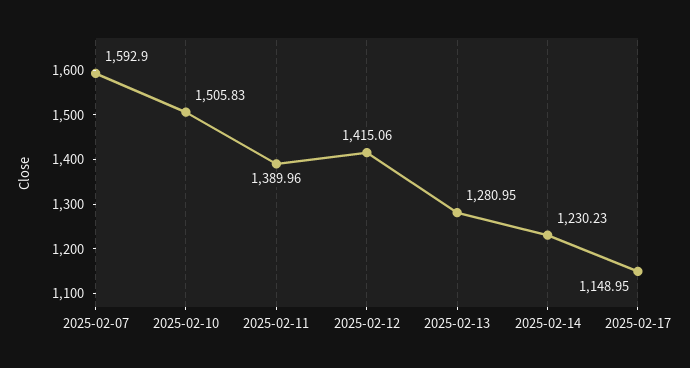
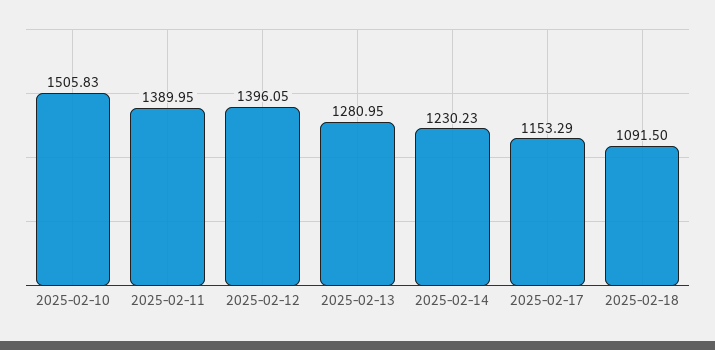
2025-02-07: 1592.9 -> none
2025-02-11: 1389.96 -> 1389.95
2025-02-12: 1415.06 -> 1396.05
2025-02-17: 1148.95 -> 1153.29
2025-02-18: none -> 1091.5

